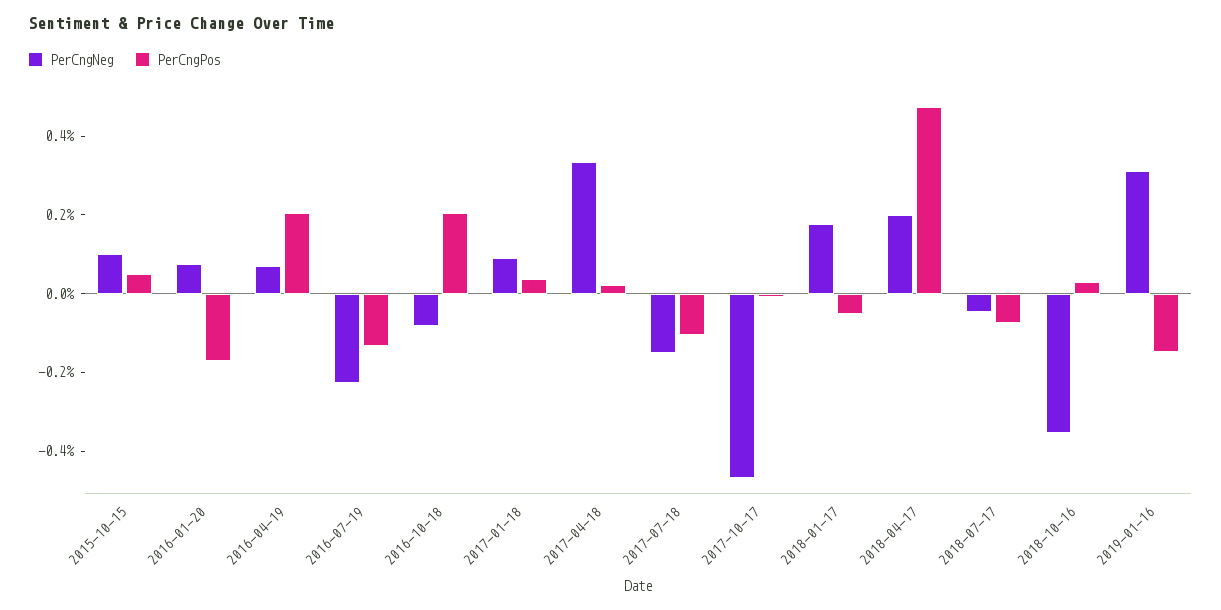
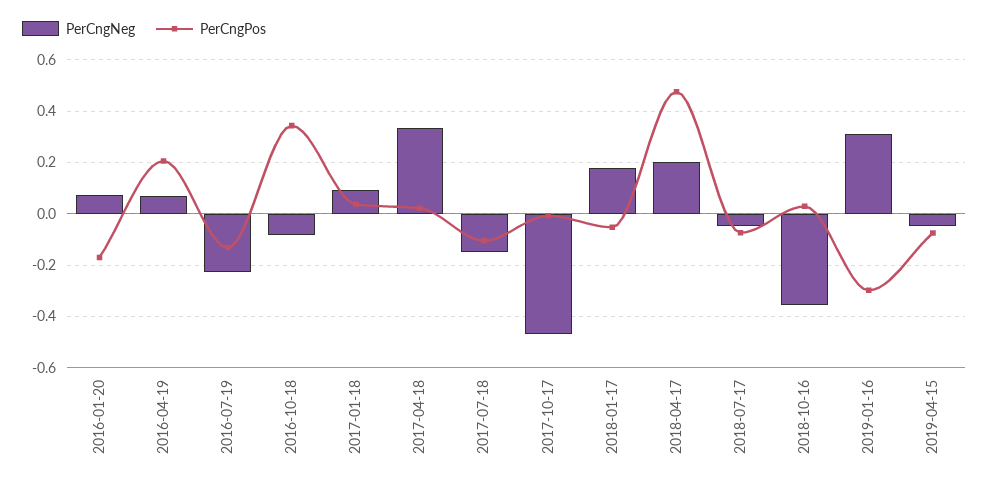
PerCngNeg, 2015-10-15: 0.1 -> none
PerCngPos, 2015-10-15: 0.05 -> none
PerCngPos, 2016-10-18: 0.2 -> 0.35
PerCngPos, 2019-01-16: -0.15 -> -0.3
PerCngNeg, 2019-04-15: none -> -0.05
PerCngPos, 2019-04-15: none -> -0.075

